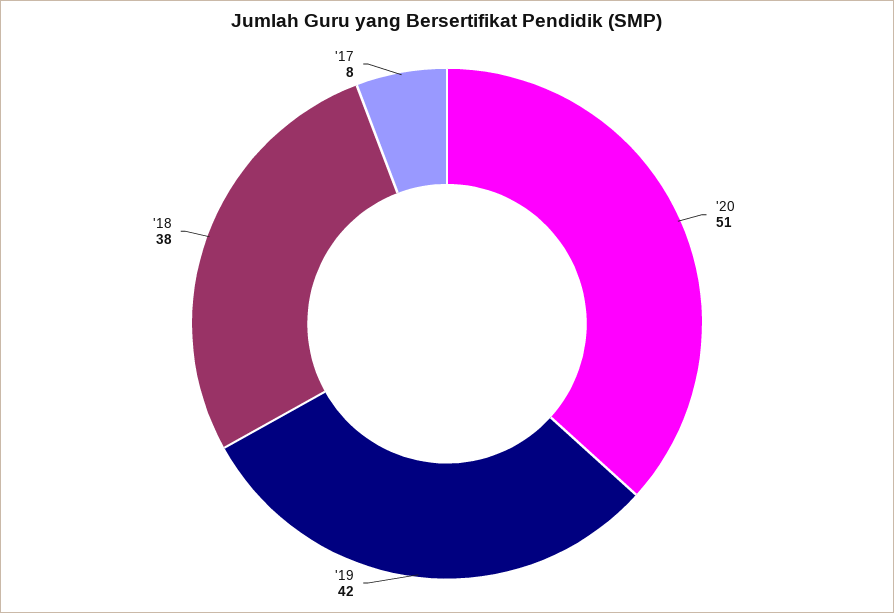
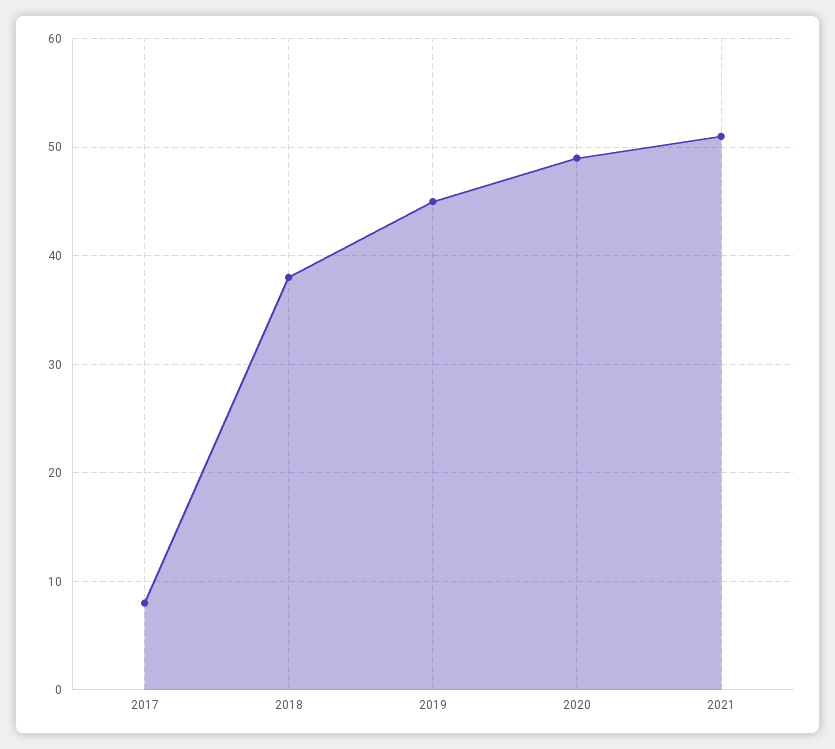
'20: 51 -> 49
'19: 42 -> 45
2021: none -> 51

